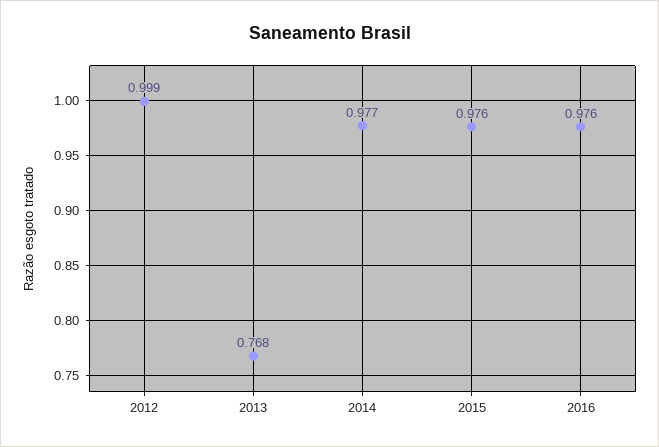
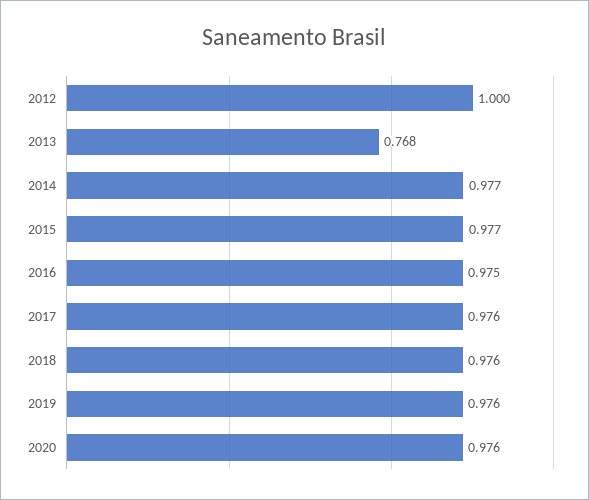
2012: 0.999 -> 1
2015: 0.976 -> 0.977
2016: 0.976 -> 0.975
2017: none -> 0.976
2018: none -> 0.976
2019: none -> 0.976
2020: none -> 0.976

